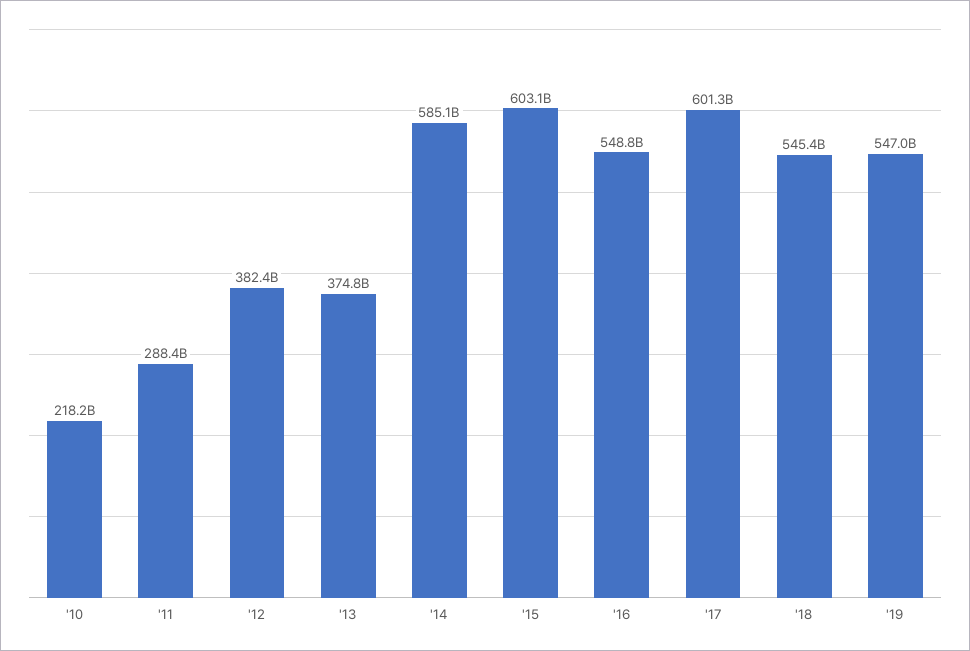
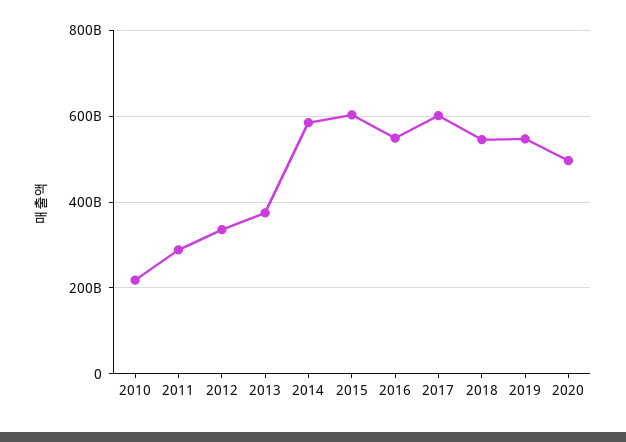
'12: 382400000000 -> 340000000000
2020: none -> 500000000000

